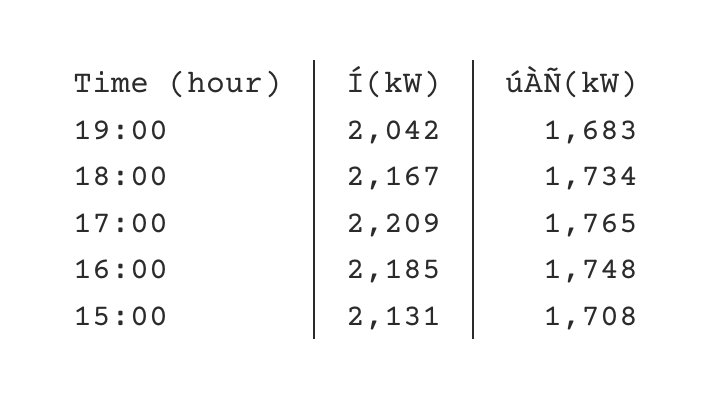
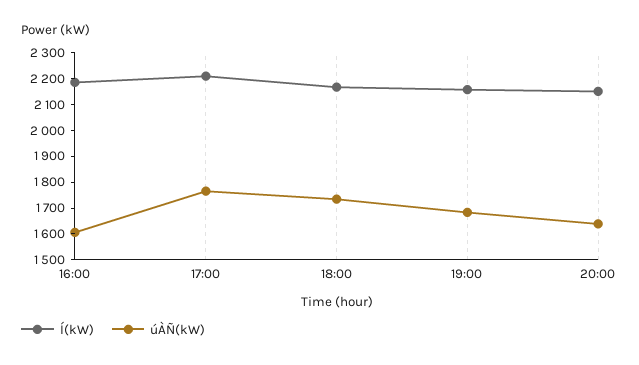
Í(kW), 19:00: 2042 -> 2150
úÀÑ(kW), 16:00: 1748 -> 1600
Í(kW), 15:00: 2131 -> none
úÀÑ(kW), 15:00: 1708 -> none
Í(kW), 20:00: none -> 2150
úÀÑ(kW), 20:00: none -> 1650

